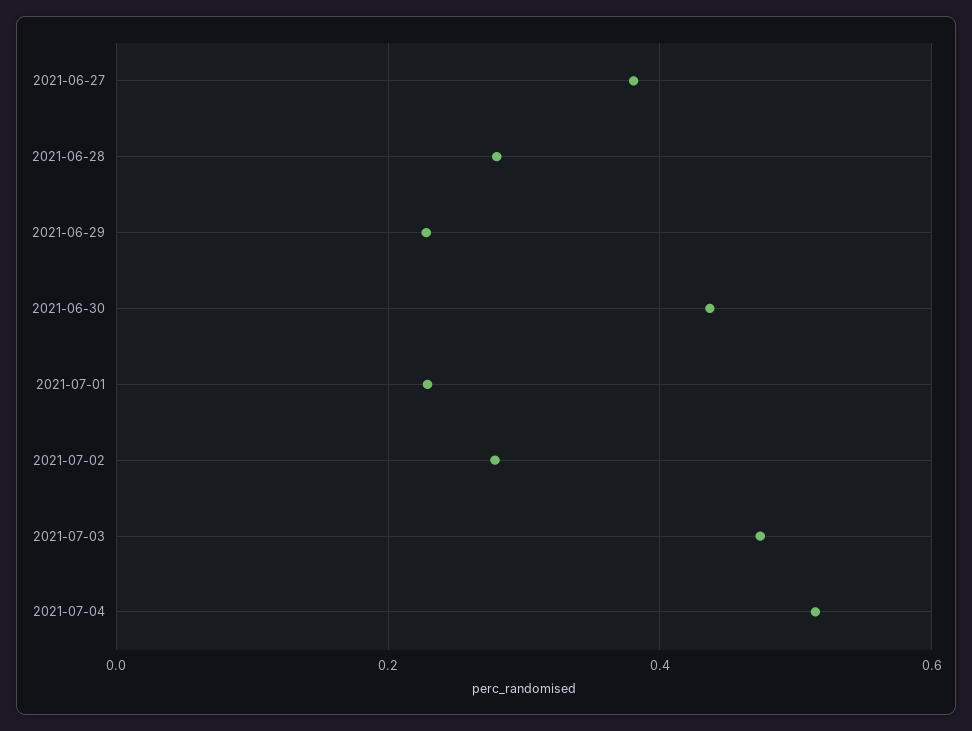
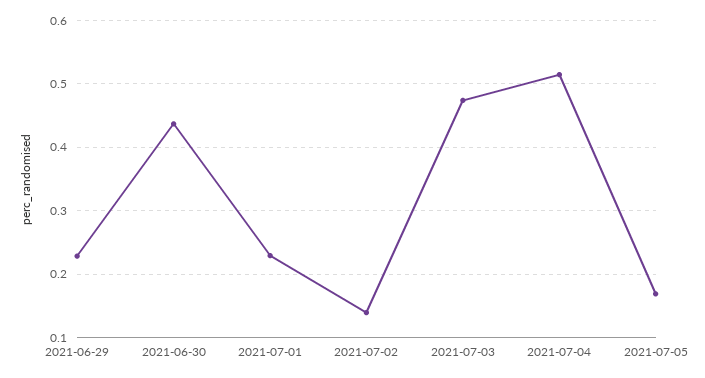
2021-06-27: 0.38 -> none
2021-06-28: 0.28 -> none
2021-07-02: 0.28 -> 0.14
2021-07-05: none -> 0.17

